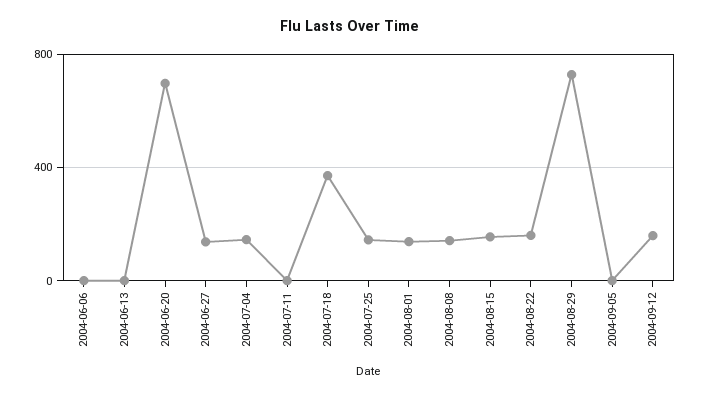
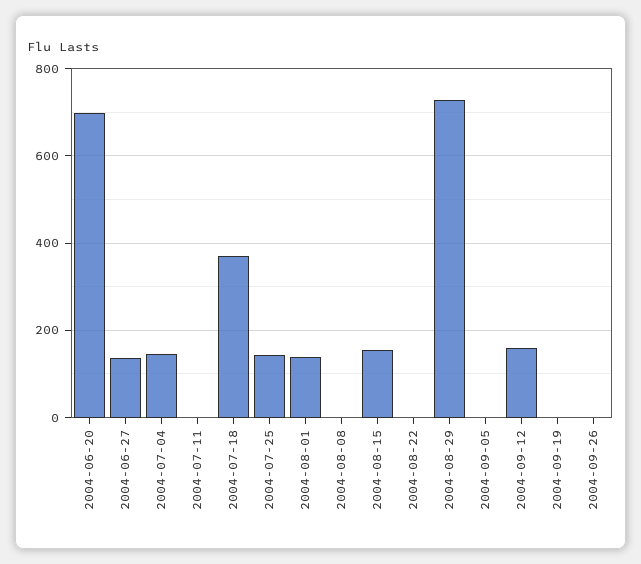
2004-06-06: 0 -> none
2004-06-13: 0 -> none
2004-08-08: 150 -> 0
2004-08-22: 150 -> 0
2004-09-19: none -> 0
2004-09-26: none -> 0

